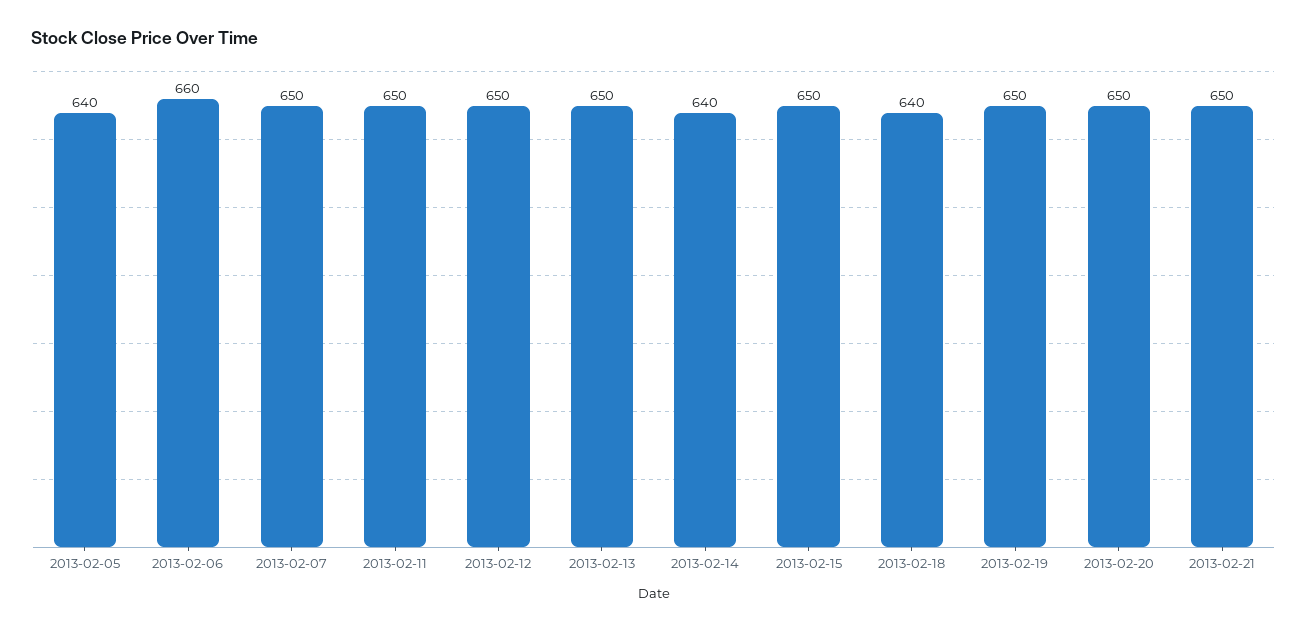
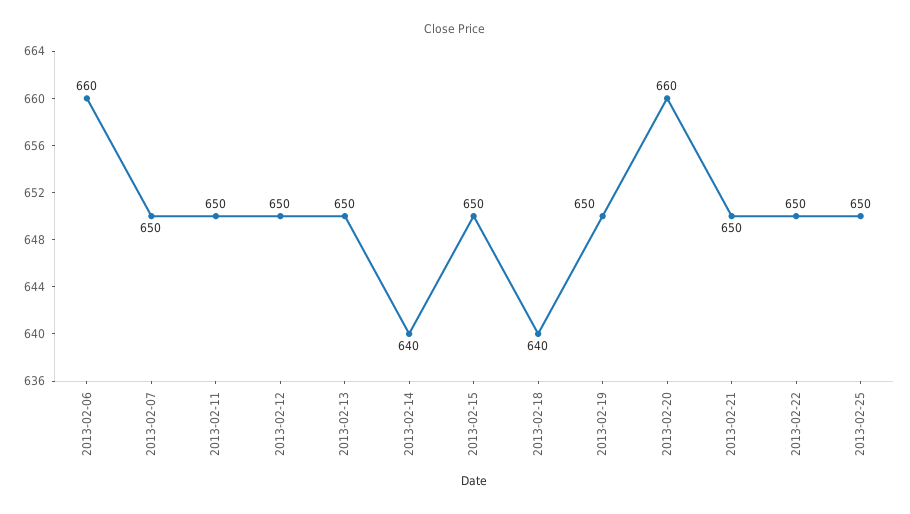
2013-02-05: 640 -> none
2013-02-20: 650 -> 660
2013-02-22: none -> 650
2013-02-25: none -> 650

